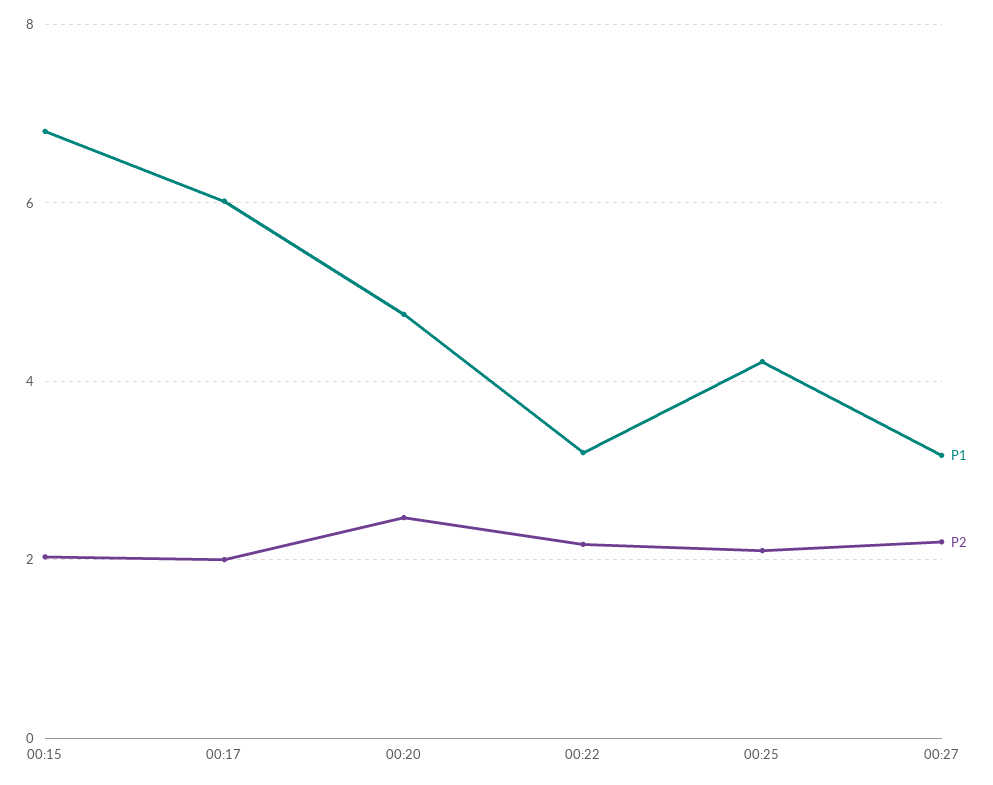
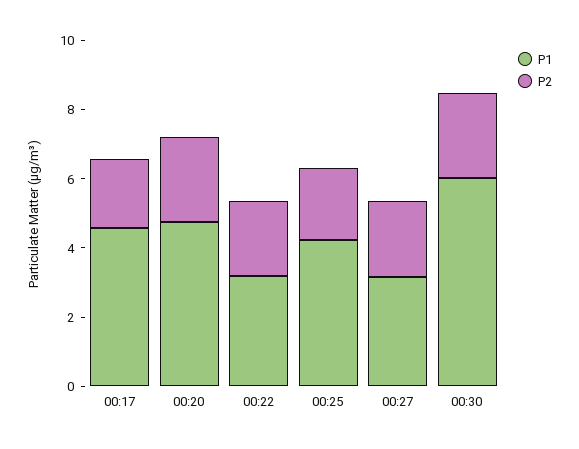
P1, 00:15: 6.8 -> none
P2, 00:15: 2 -> none
P1, 00:17: 6 -> 4.5
P1, 00:30: none -> 6
P2, 00:30: none -> 2.5

